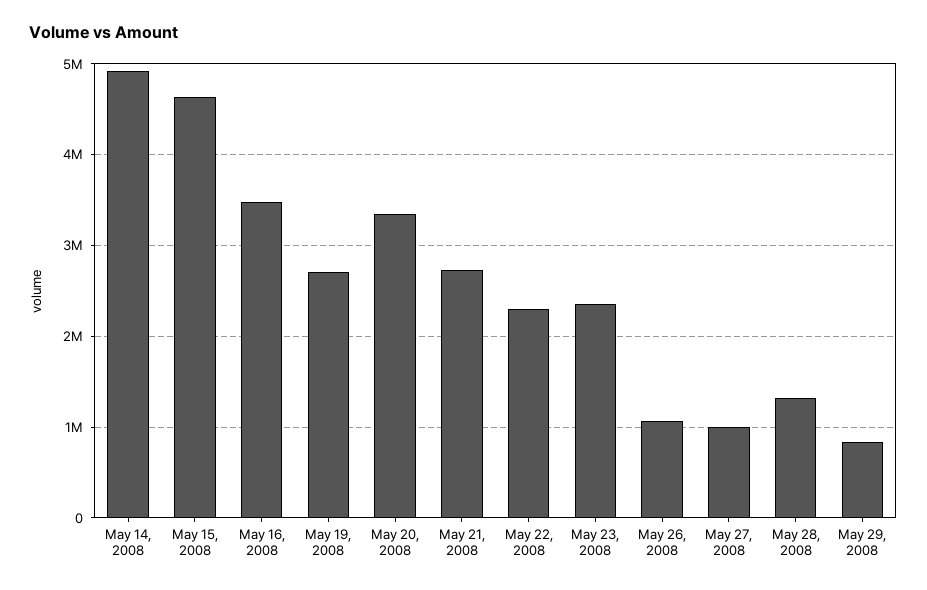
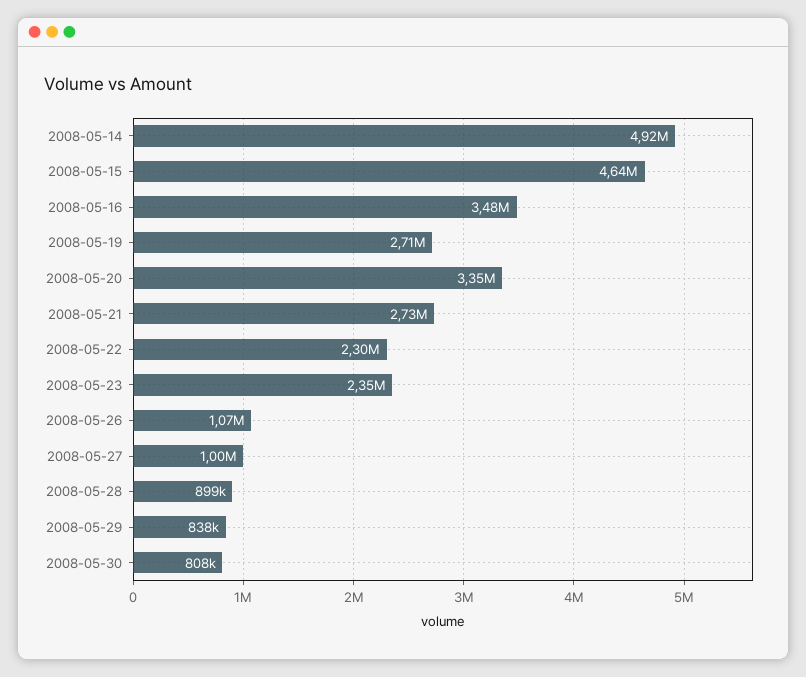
May 28, 2008: 1300000 -> 899000
2008-05-30: none -> 808000

